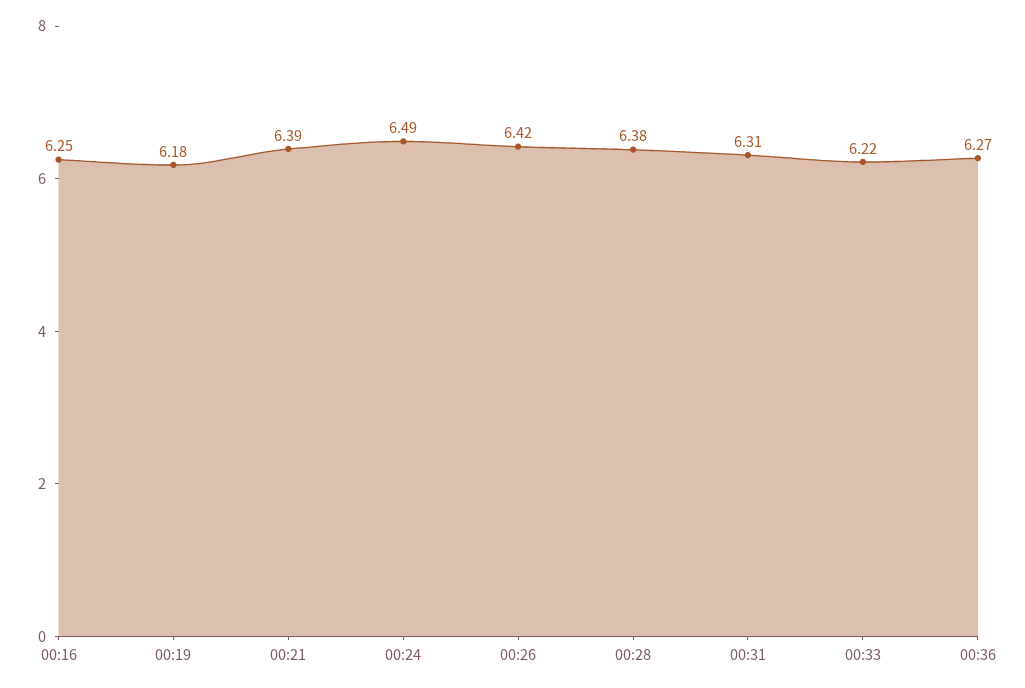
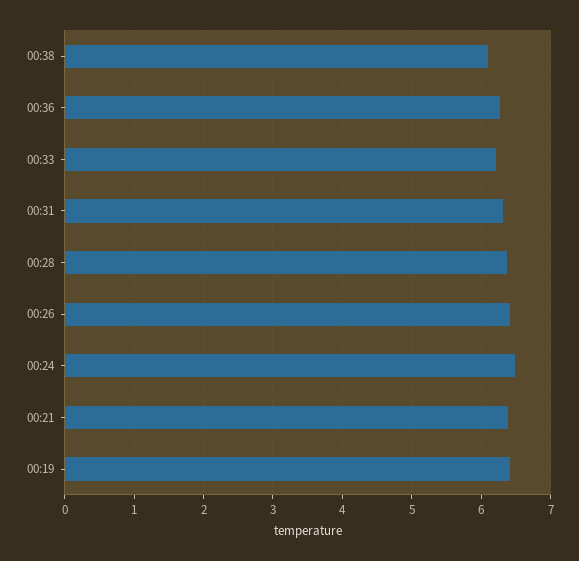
00:16: 6.25 -> none
00:19: 6.18 -> 6.4
00:38: none -> 6.1

